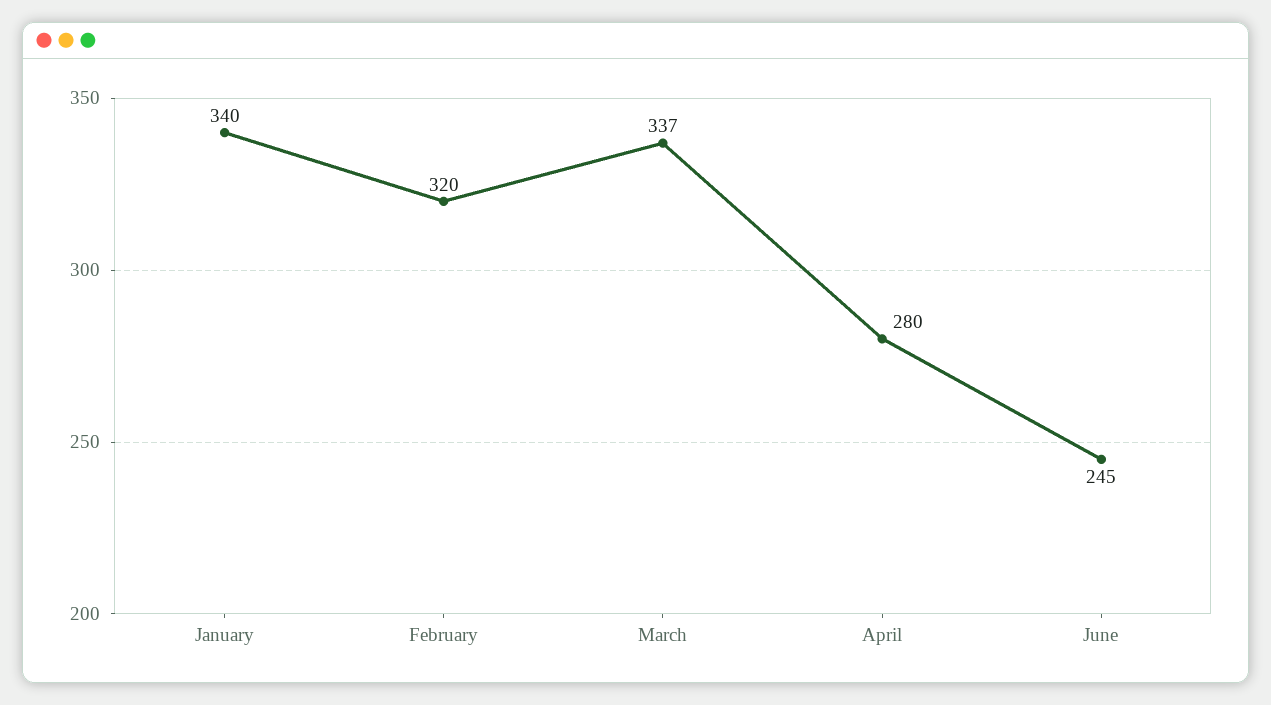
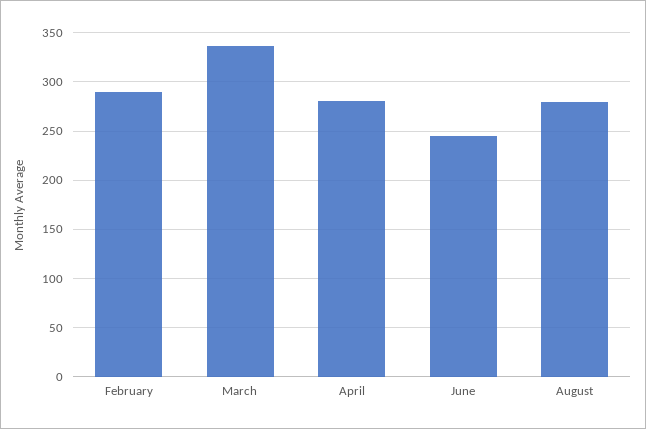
January: 340 -> none
February: 320 -> 290
August: none -> 280

